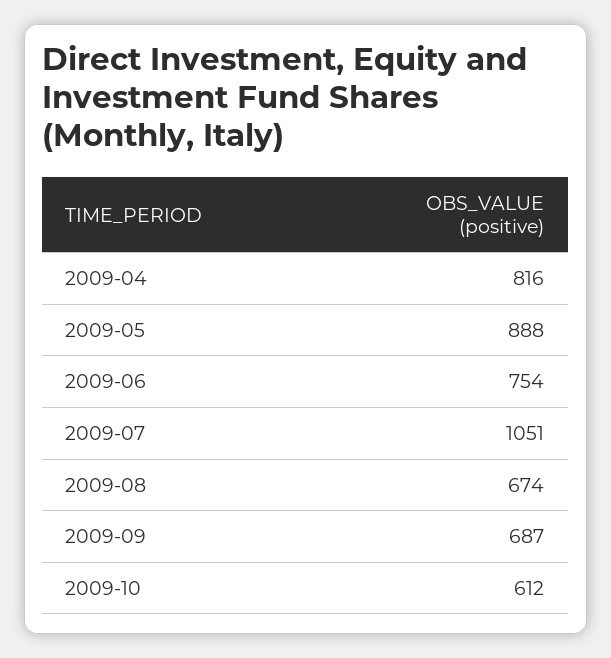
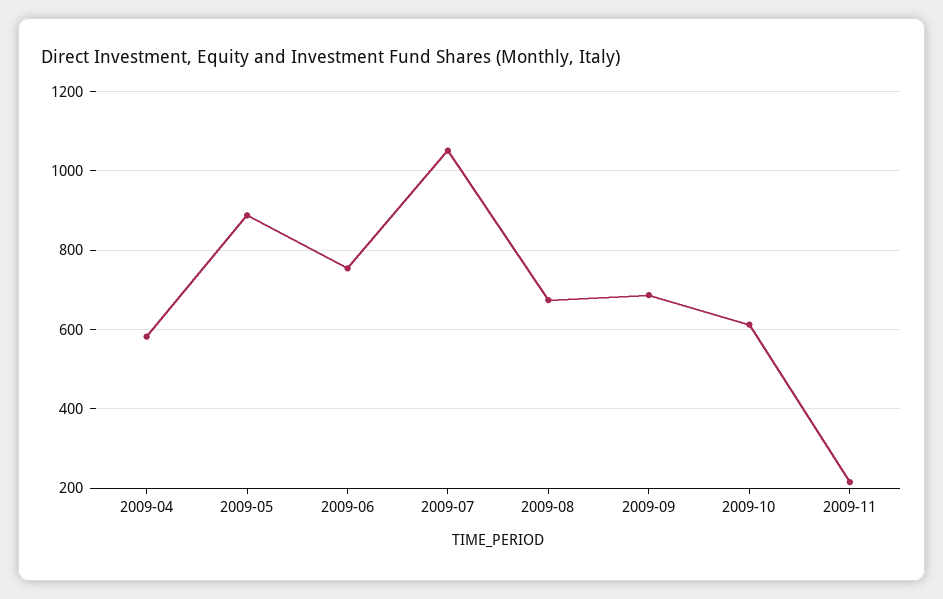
2009-04: 816 -> 580
2009-11: none -> 220

